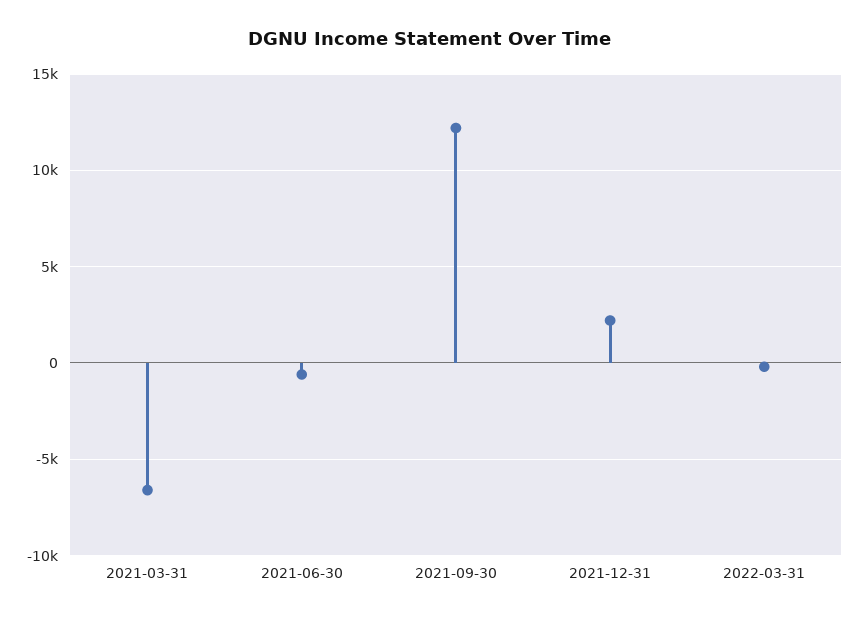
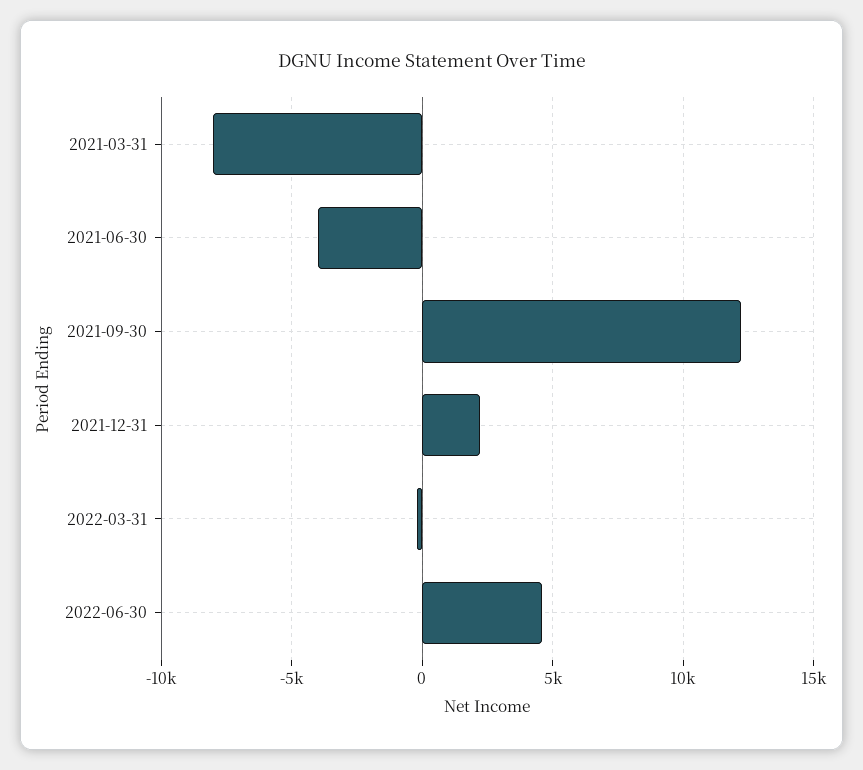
2021-03-31: -6500 -> -8000
2021-06-30: -500 -> -4000
2022-06-30: none -> 4500

